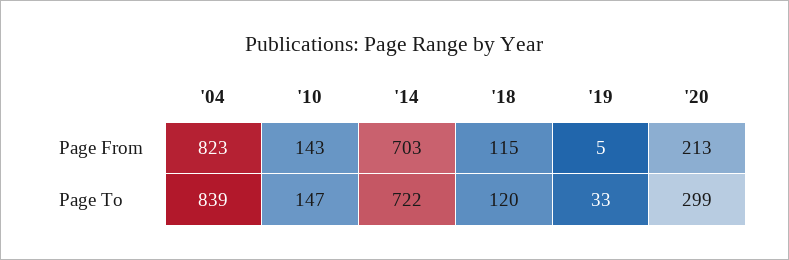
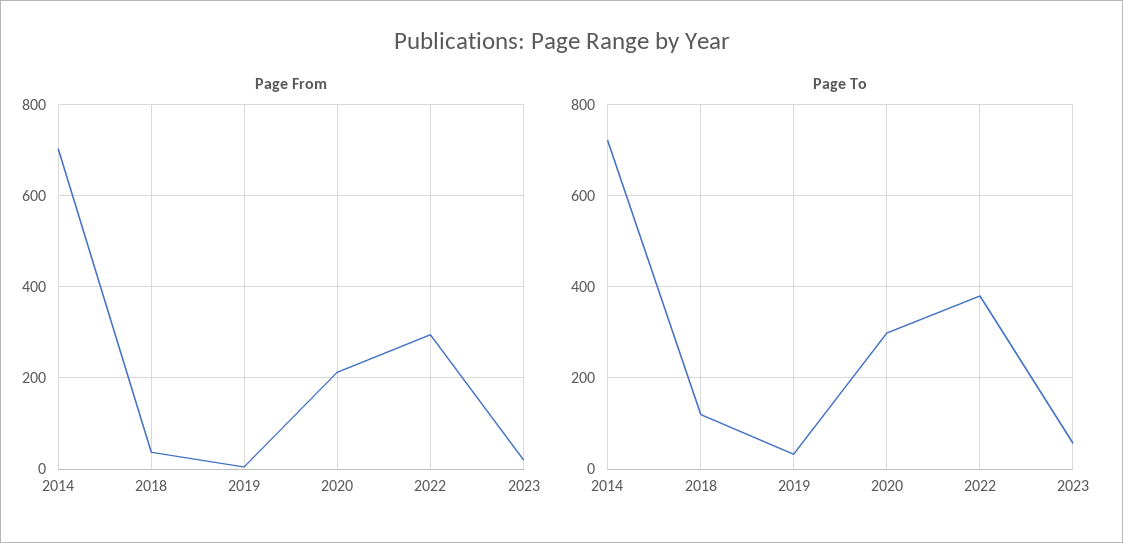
Page From, '04: 823 -> none
Page From, '10: 143 -> none
Page From, '18: 115 -> 40
Page To, '04: 839 -> none
Page To, '10: 147 -> none
Page From, 2022: none -> 300
Page From, 2023: none -> 20
Page To, 2022: none -> 380
Page To, 2023: none -> 60

